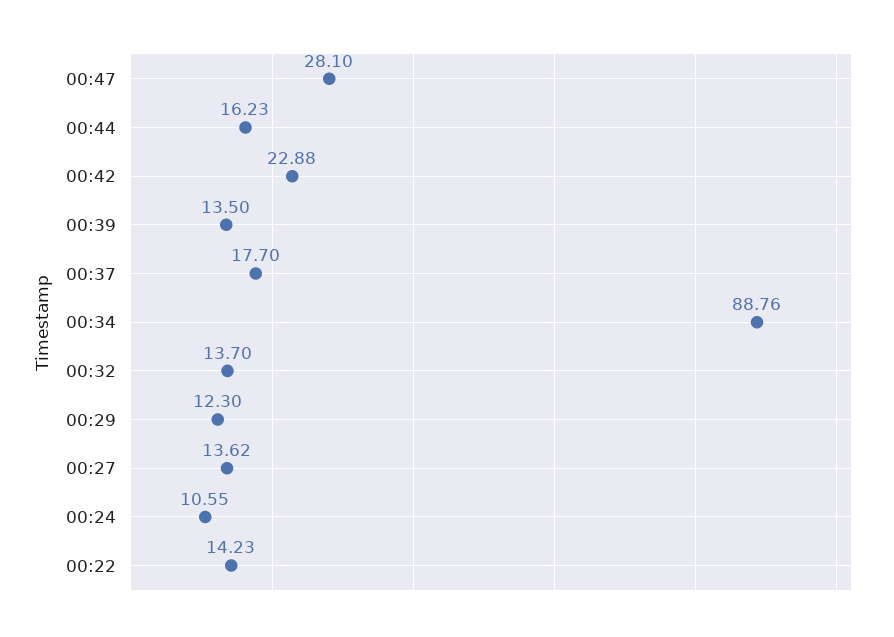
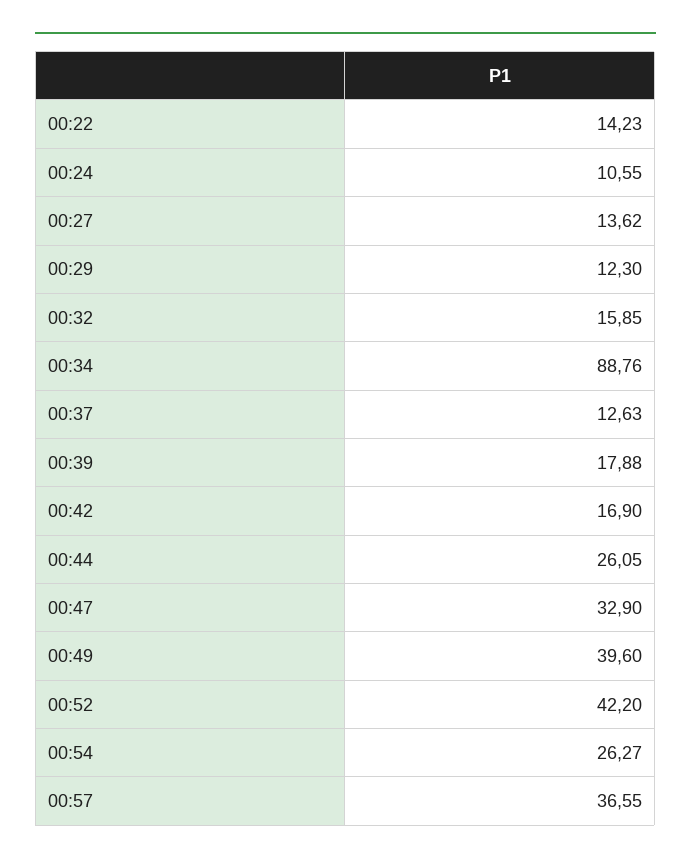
00:47: 28.1 -> 32.9
00:44: 16.23 -> 26.05
00:42: 22.88 -> 16.9
00:39: 13.5 -> 17.88
00:37: 17.7 -> 12.63
00:32: 13.7 -> 15.85
00:49: none -> 39.6
00:52: none -> 42.2
00:54: none -> 26.27
00:57: none -> 36.55

